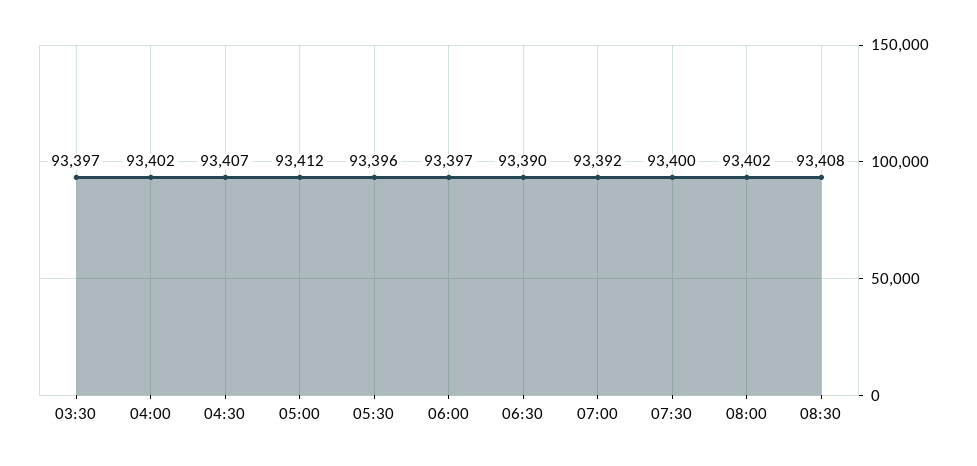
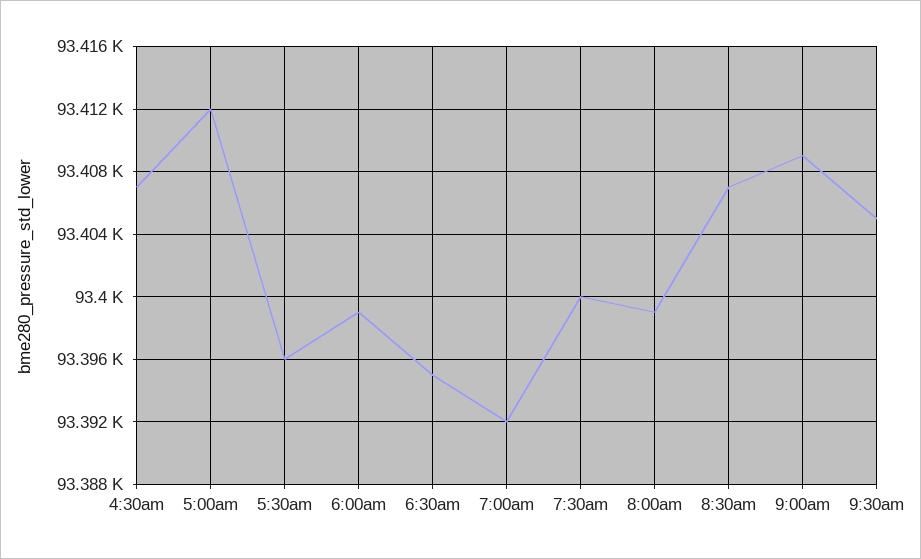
03:30: 93397 -> none
04:00: 93402 -> none
06:00: 93397 -> 93399
06:30: 93390 -> 93395
08:00: 93402 -> 93399
08:30: 93408 -> 93407
9:00am: none -> 93409
9:30am: none -> 93405

